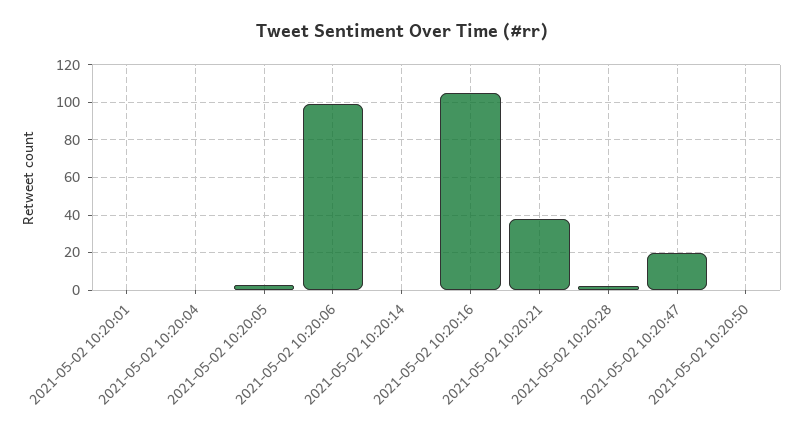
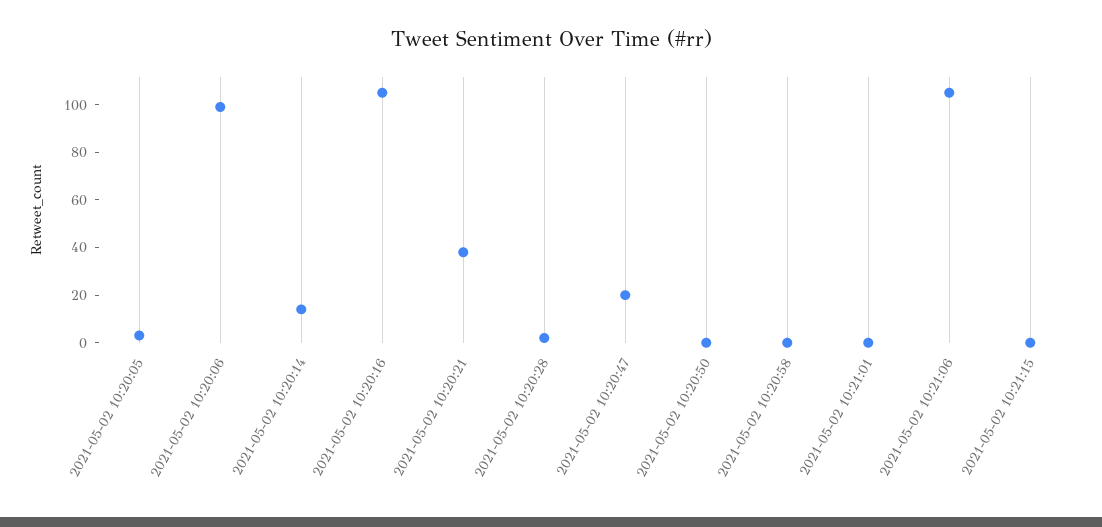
2021-05-02 10:20:01: 0 -> none
2021-05-02 10:20:04: 0 -> none
2021-05-02 10:20:14: 0 -> 15
2021-05-02 10:20:58: none -> 0
2021-05-02 10:21:01: none -> 0
2021-05-02 10:21:06: none -> 105
2021-05-02 10:21:15: none -> 0

